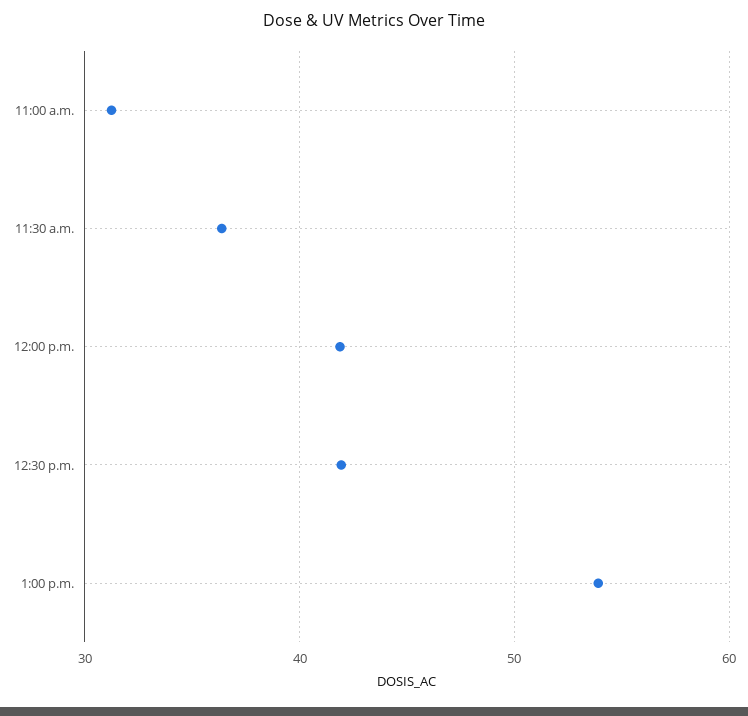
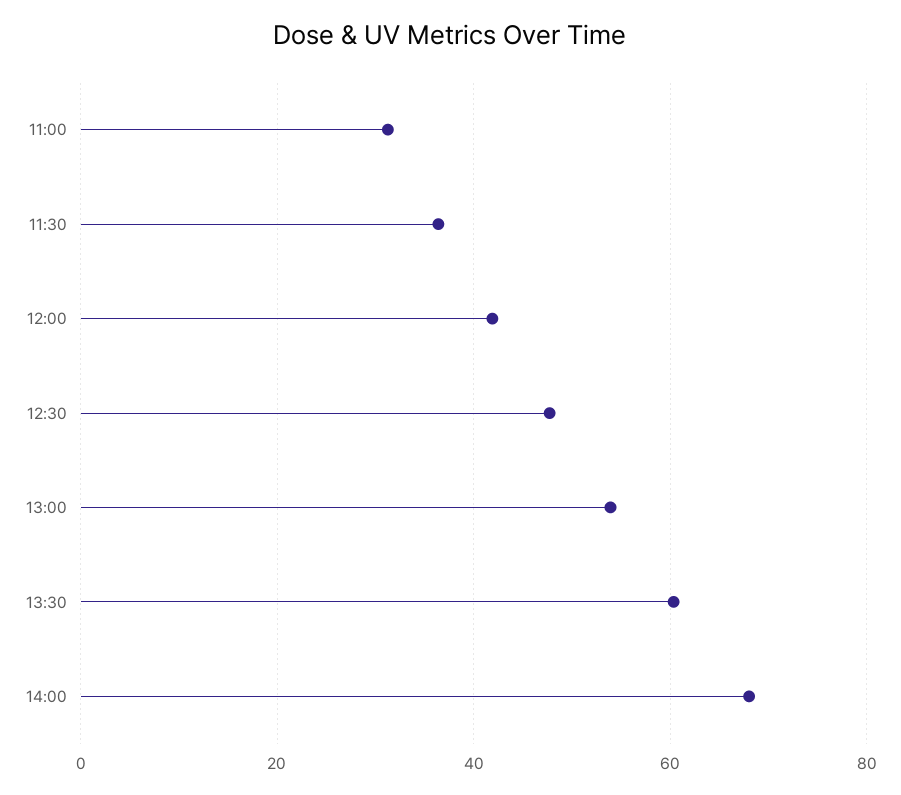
12:30 p.m.: 42 -> 48
13:30: none -> 60
14:00: none -> 68

